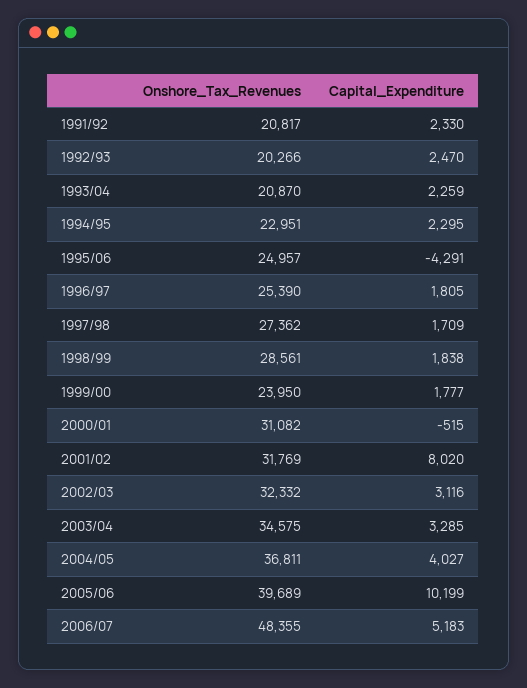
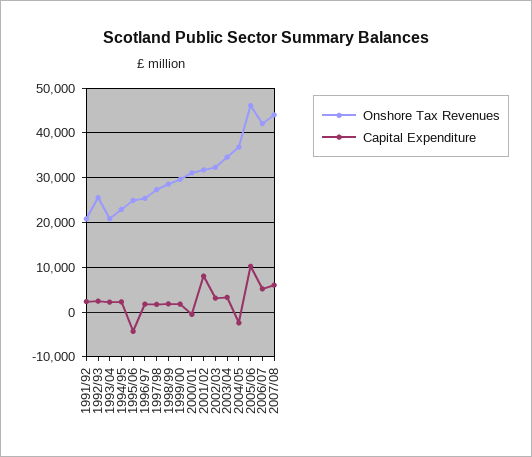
Onshore_Tax_Revenues, 1992/93: 20266 -> 26000
Onshore_Tax_Revenues, 1999/00: 23950 -> 30000
Capital_Expenditure, 2004/05: 4027 -> -2000
Onshore_Tax_Revenues, 2005/06: 39689 -> 46000
Onshore_Tax_Revenues, 2006/07: 48355 -> 42000
Onshore_Tax_Revenues, 2007/08: none -> 44000
Capital_Expenditure, 2007/08: none -> 6000

